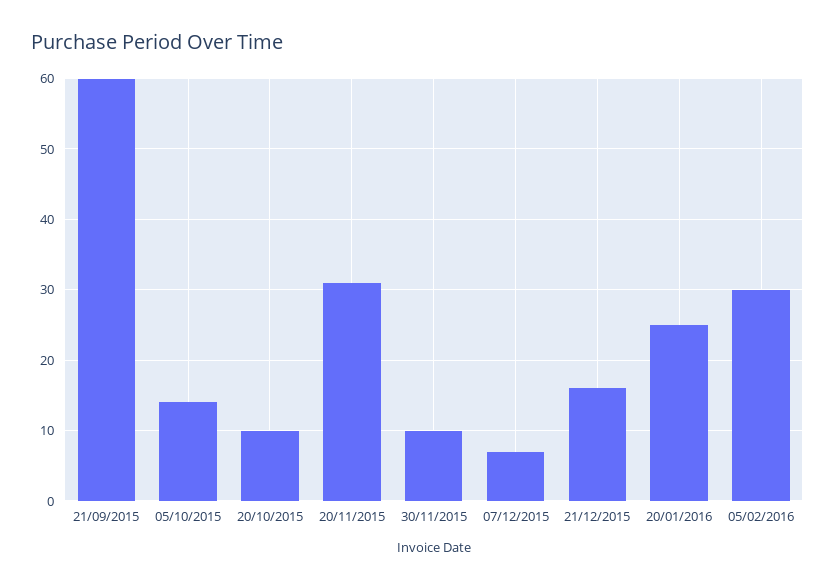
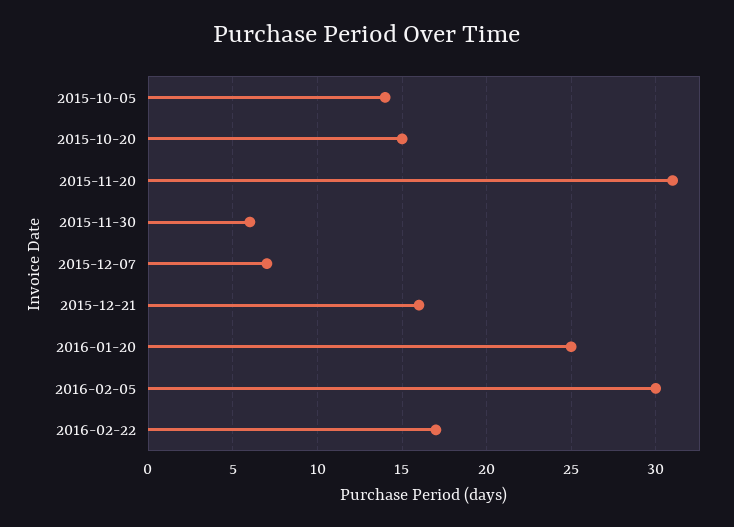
21/09/2015: 60 -> none
20/10/2015: 10 -> 15
30/11/2015: 10 -> 6
2016-02-22: none -> 17

